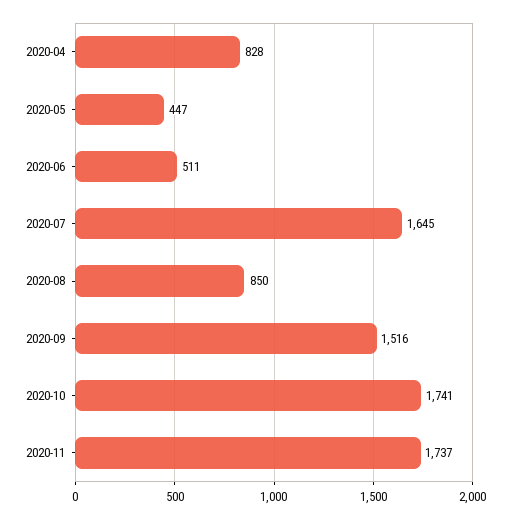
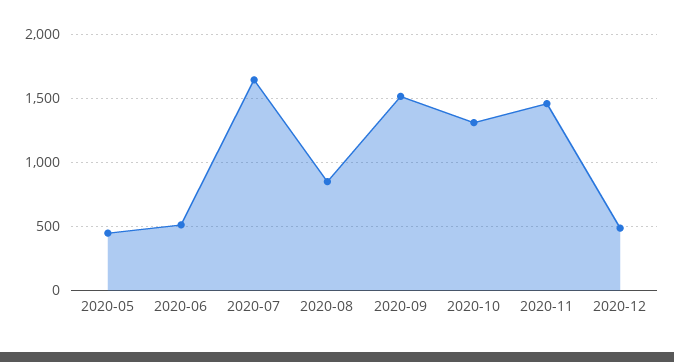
2020-04: 828 -> none
2020-10: 1741 -> 1300
2020-11: 1737 -> 1450
2020-12: none -> 500

